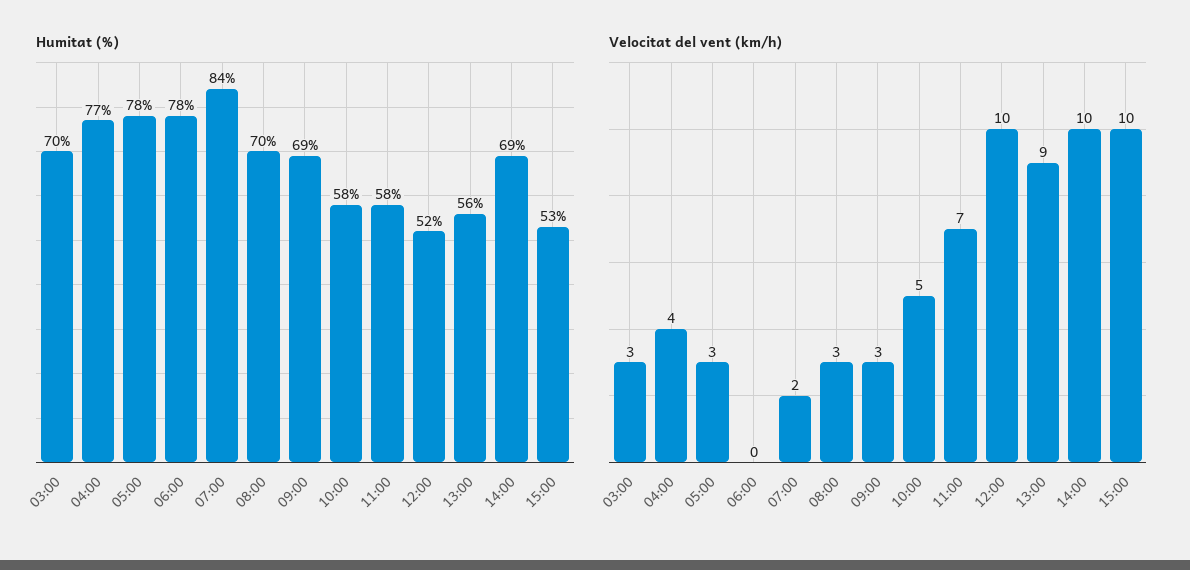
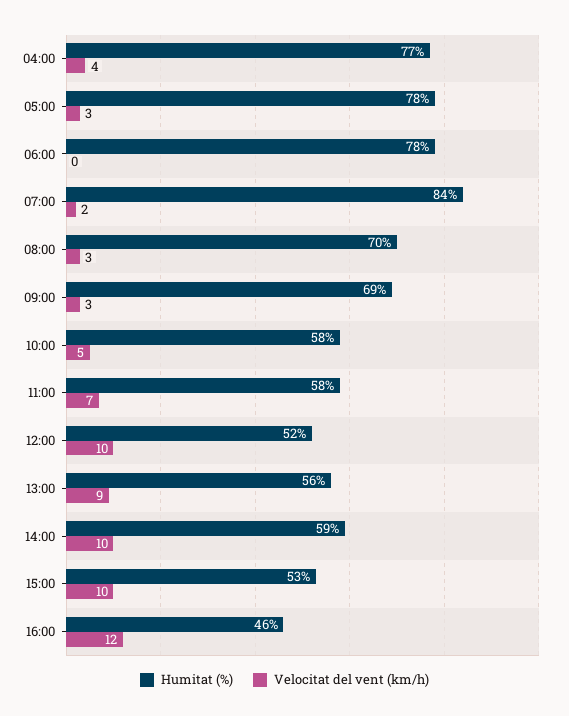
Humitat (%), 03:00: 70 -> none
Humitat (%), 14:00: 69 -> 59
Velocitat del vent (km/h), 03:00: 3 -> none
Humitat (%), 16:00: none -> 46
Velocitat del vent (km/h), 16:00: none -> 12

